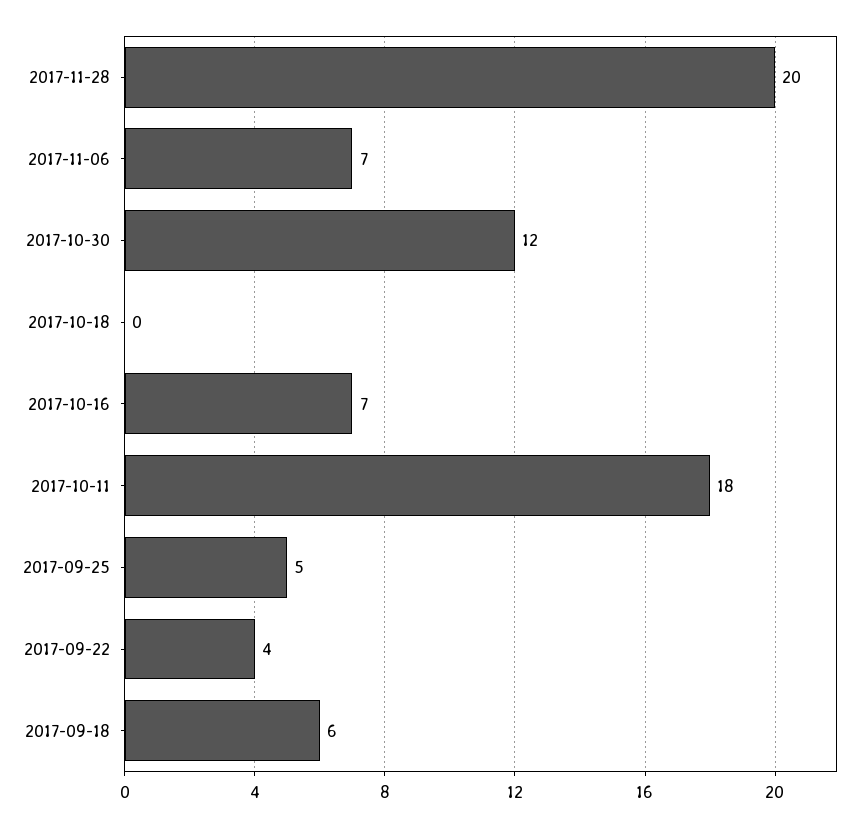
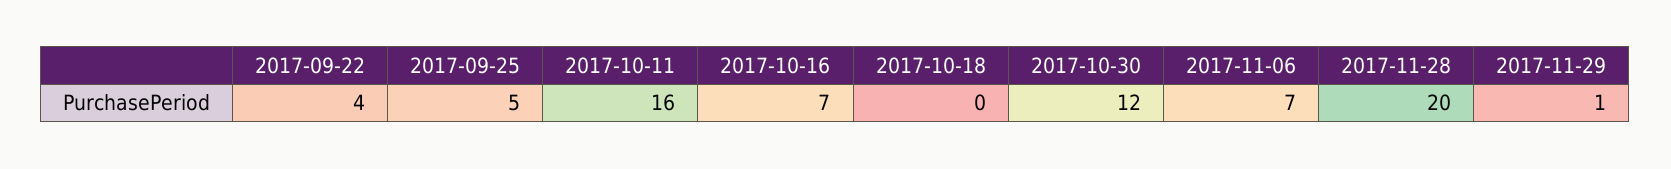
2017-10-11: 18 -> 16
2017-09-18: 6 -> none
2017-11-29: none -> 1

